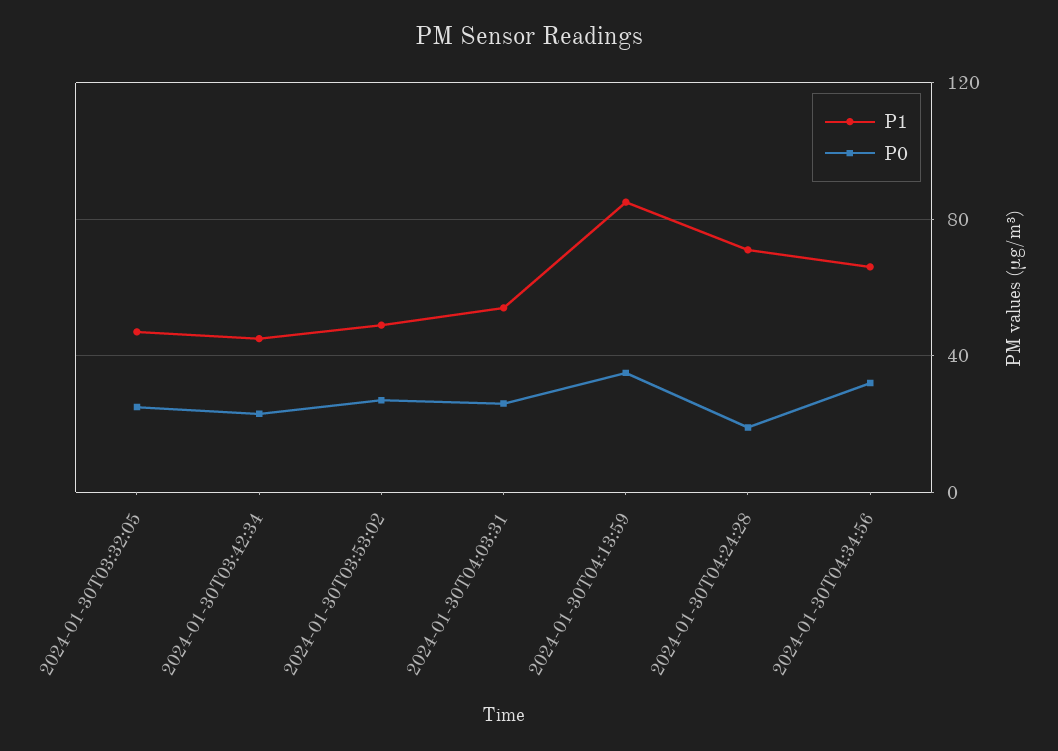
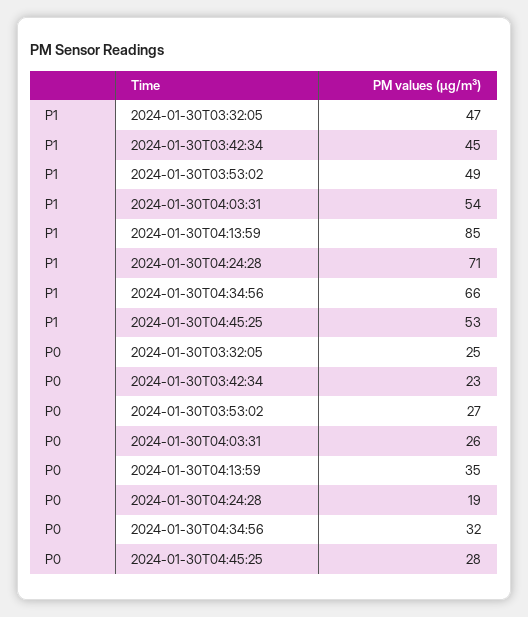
P1, 2024-01-30T04:45:25: none -> 53
P0, 2024-01-30T04:45:25: none -> 28

